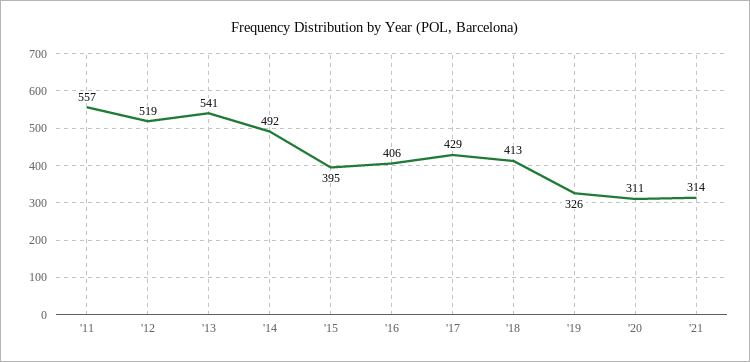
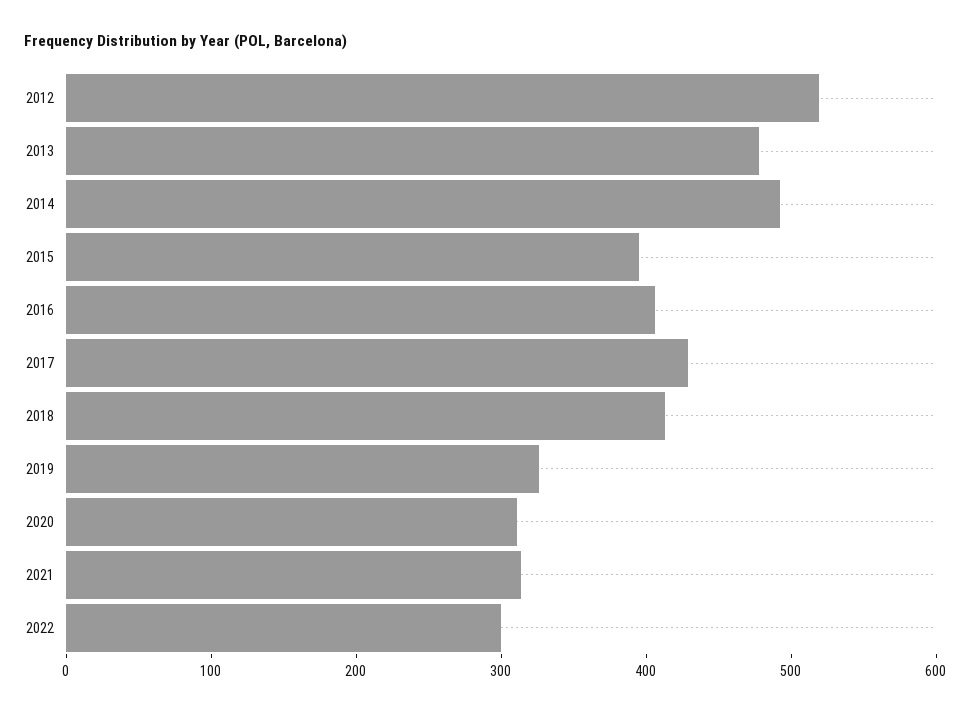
'11: 557 -> none
'13: 541 -> 480
2022: none -> 300

